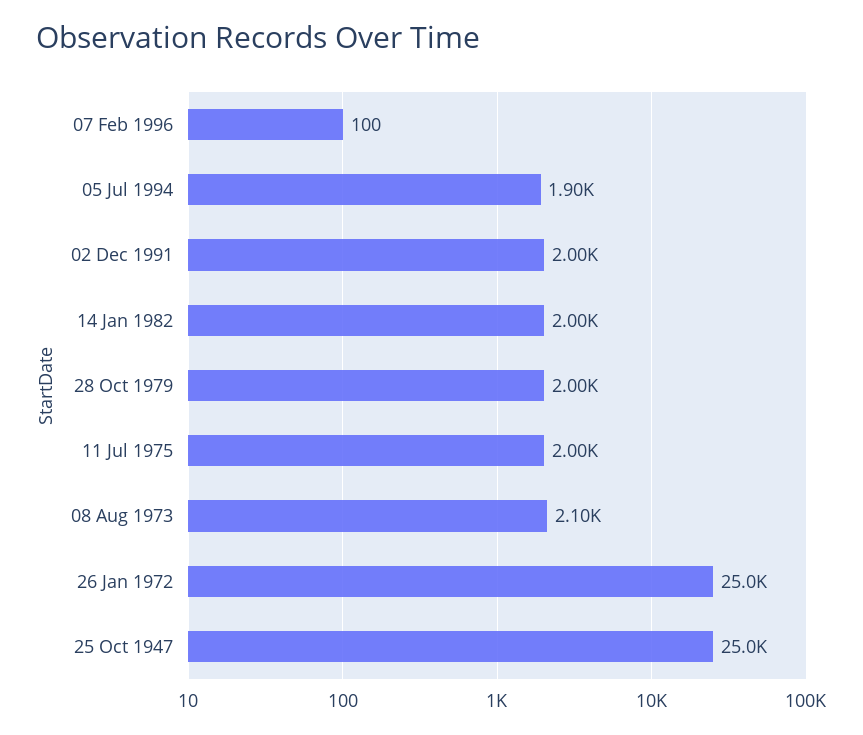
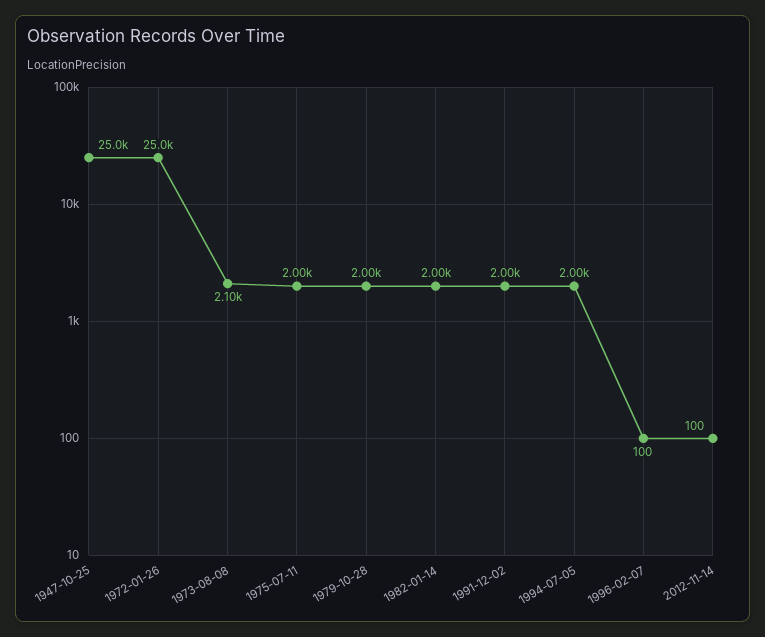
05 Jul 1994: 1900 -> 2000
2012-11-14: none -> 100

